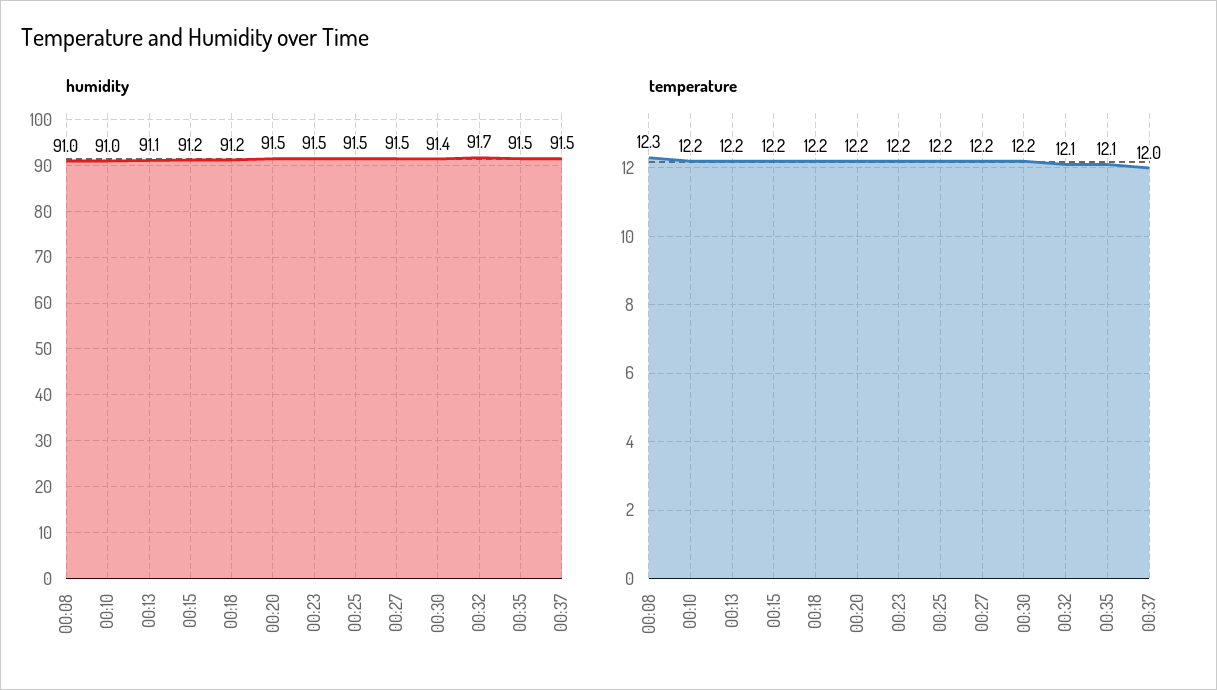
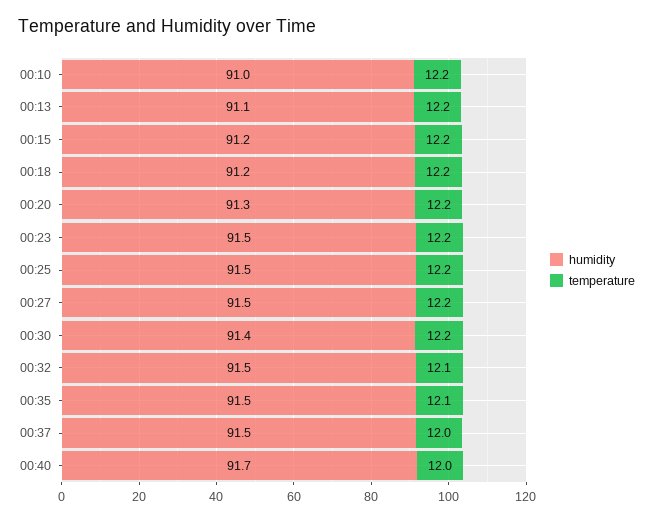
humidity, 00:08: 91 -> none
humidity, 00:20: 91.5 -> 91.3
humidity, 00:32: 91.7 -> 91.5
temperature, 00:08: 12.3 -> none
humidity, 00:40: none -> 91.7
temperature, 00:40: none -> 12

